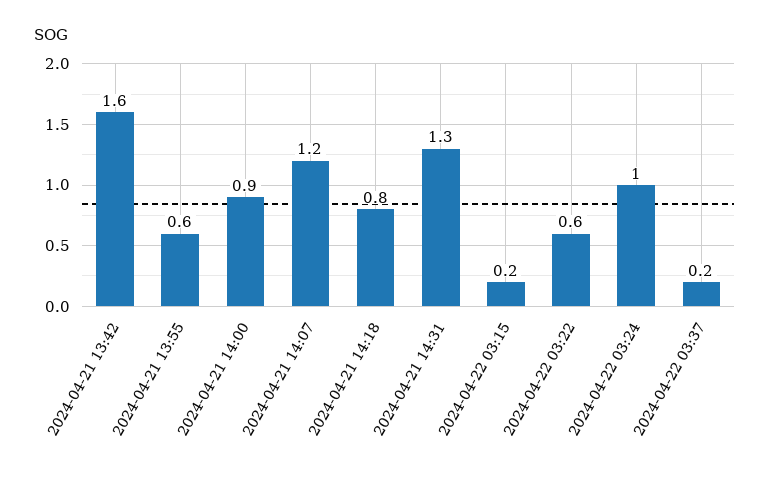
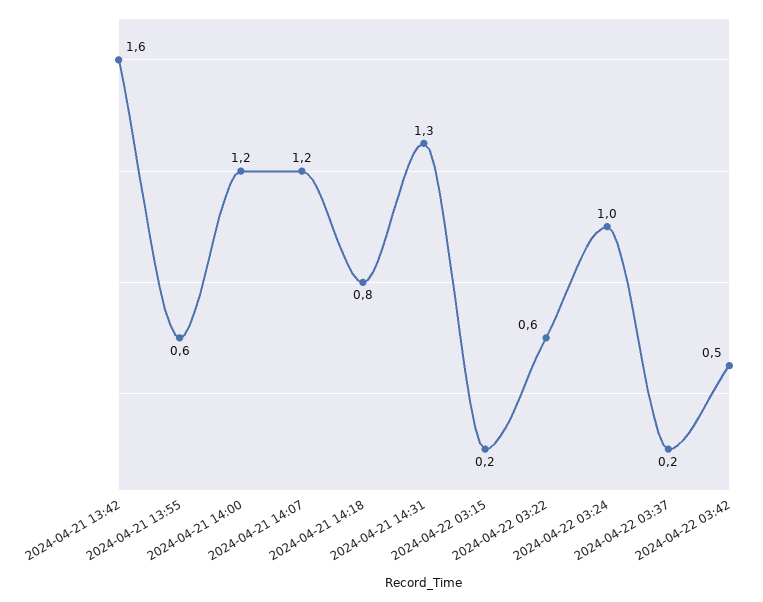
2024-04-21 14:00: 0.9 -> 1.2
2024-04-22 03:42: none -> 0.5

